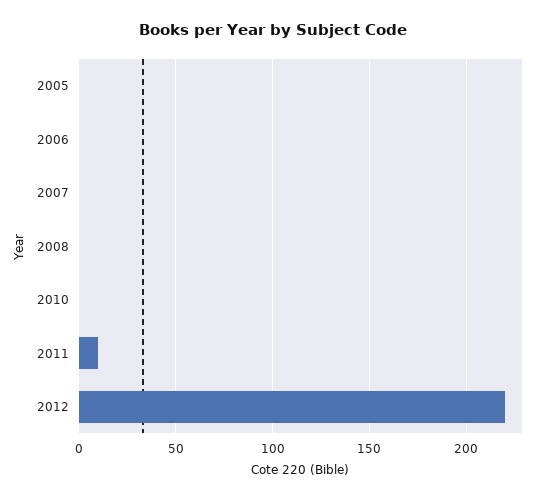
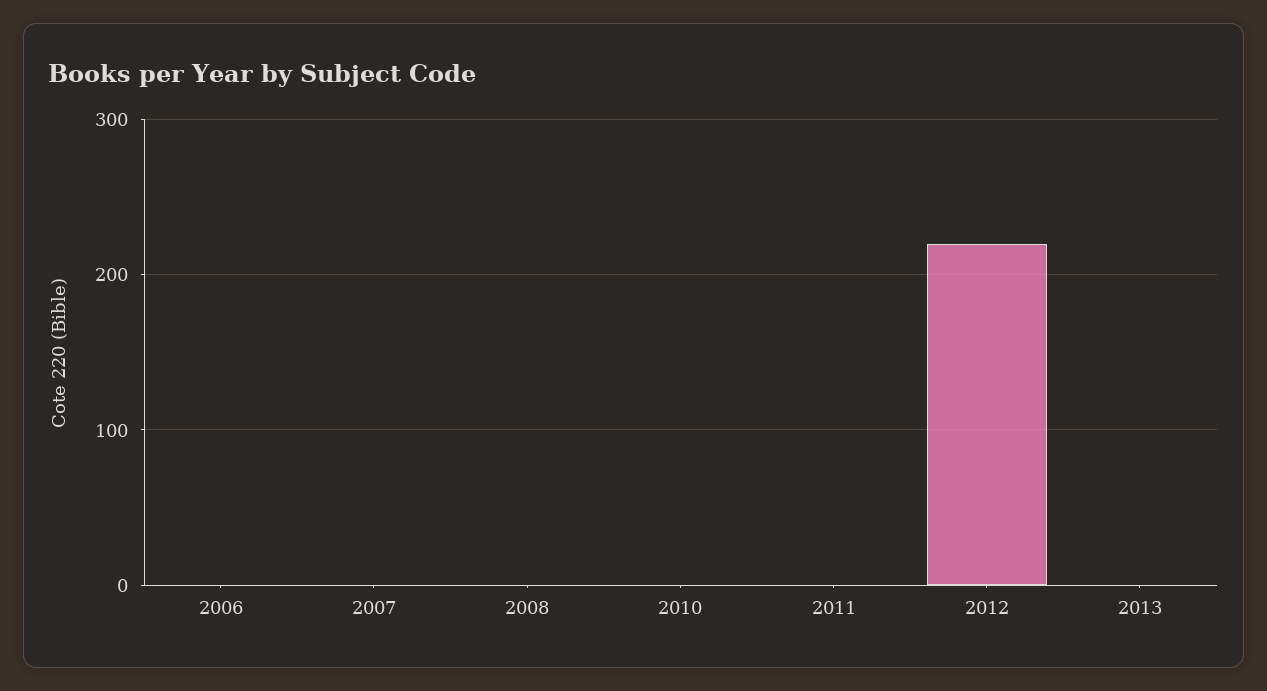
2005: 0 -> none
2011: 10 -> 0
2013: none -> 0

